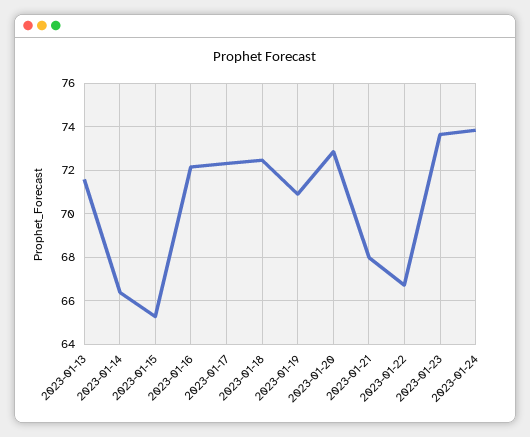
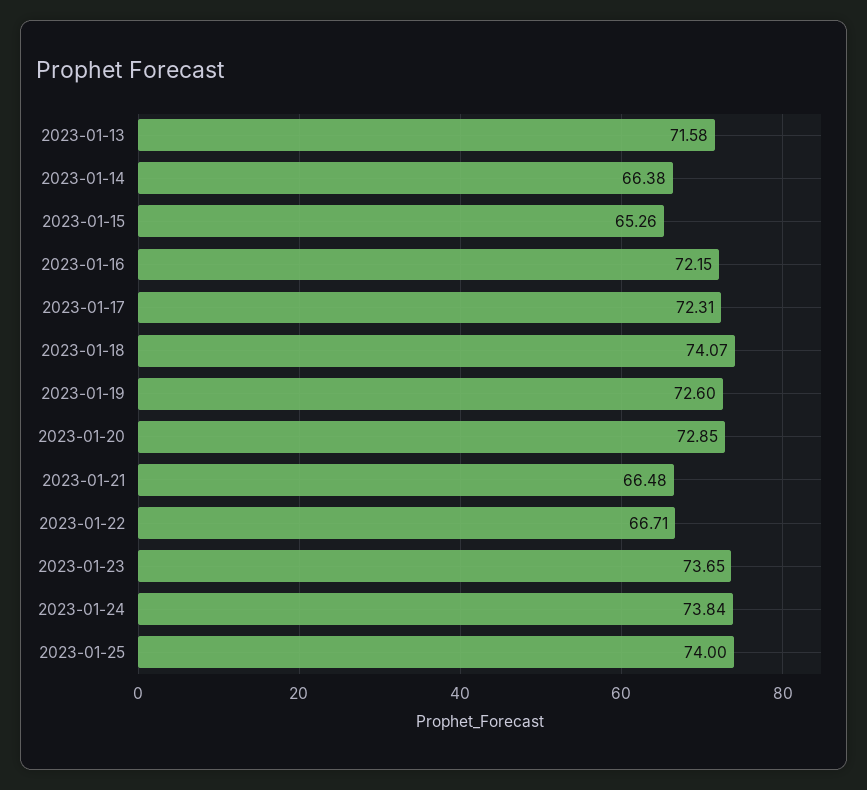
2023-01-18: 72.5 -> 74.07
2023-01-19: 71 -> 72.6
2023-01-21: 68 -> 66.48
2023-01-25: none -> 74

